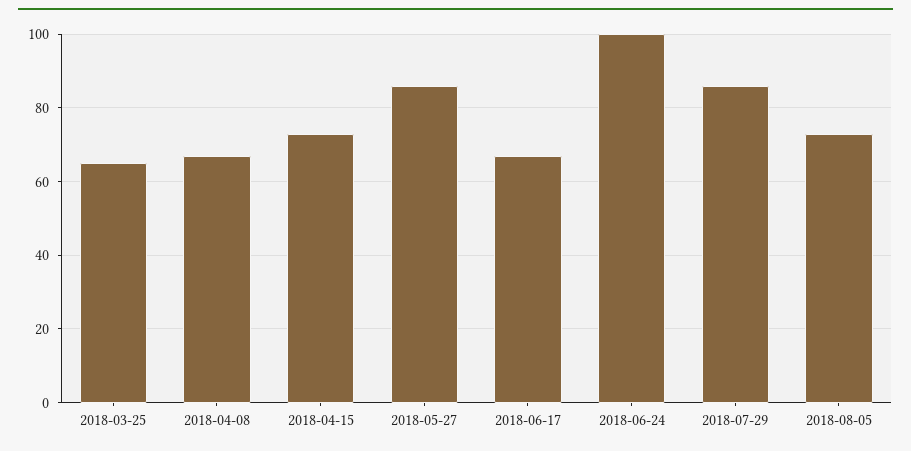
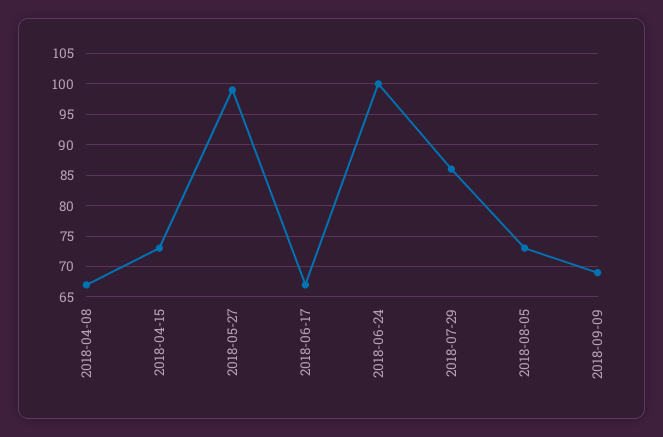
2018-03-25: 65 -> none
2018-05-27: 85 -> 99
2018-09-09: none -> 69

